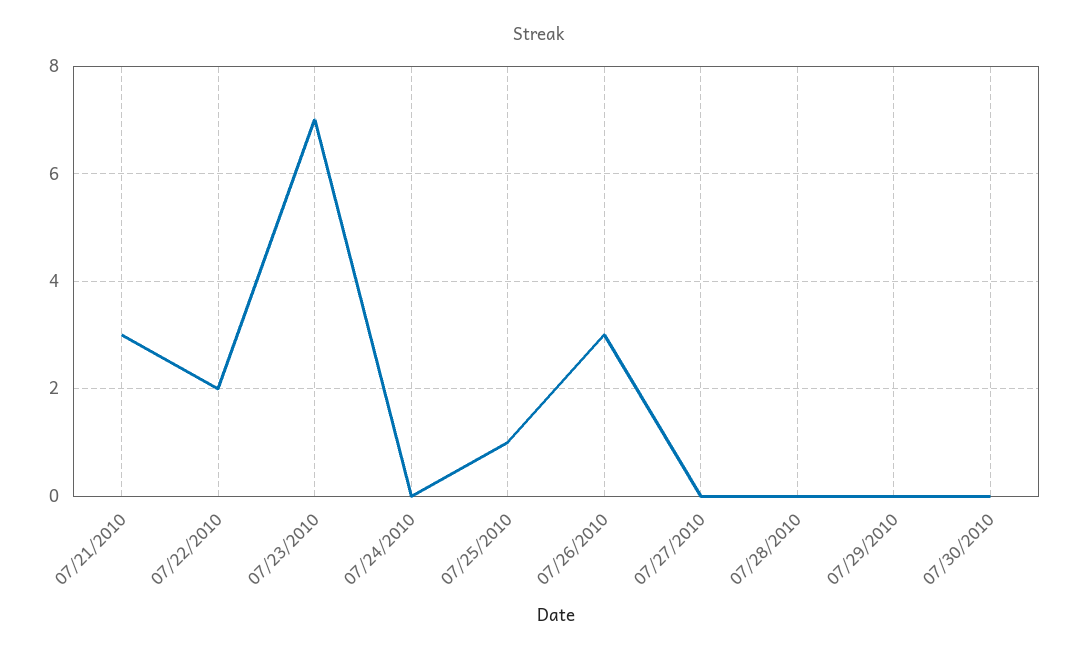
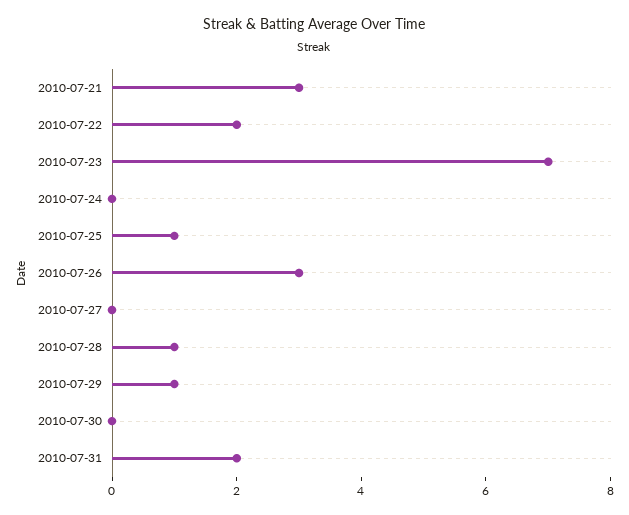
07/28/2010: 0 -> 1
07/29/2010: 0 -> 1
2010-07-31: none -> 2

